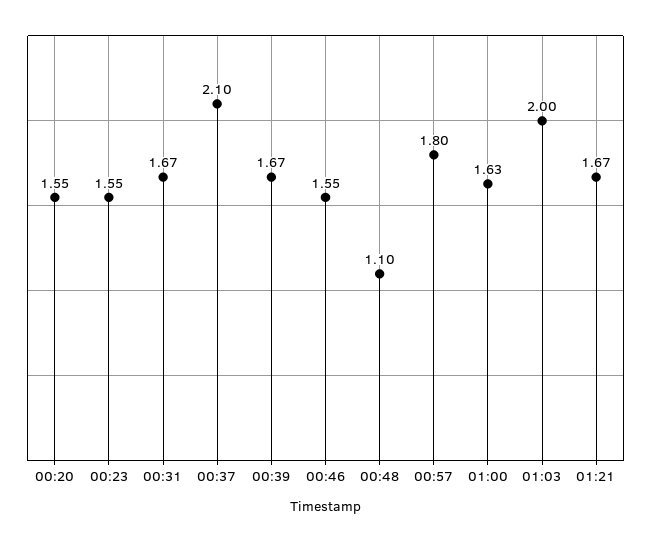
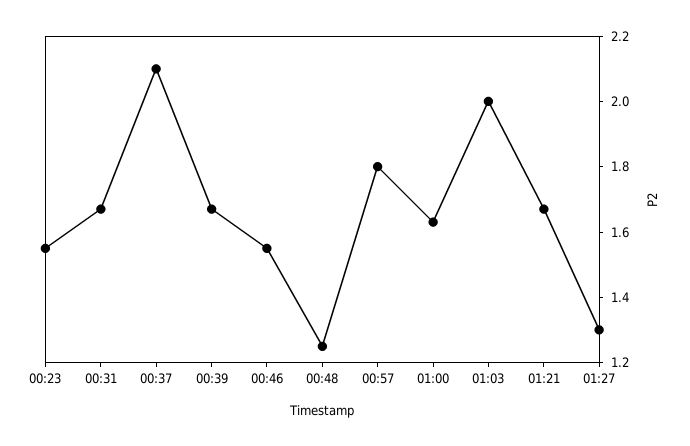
00:20: 1.55 -> none
00:48: 1.1 -> 1.25
01:27: none -> 1.3

